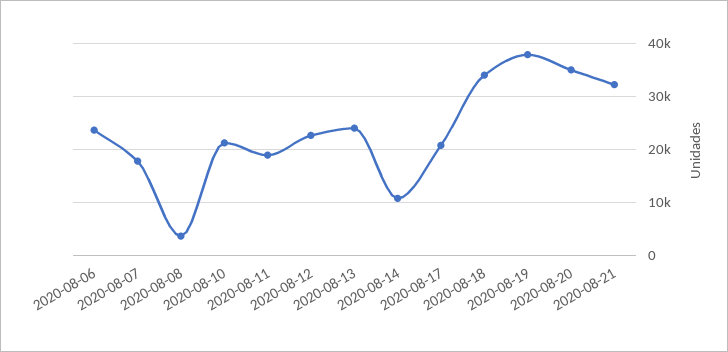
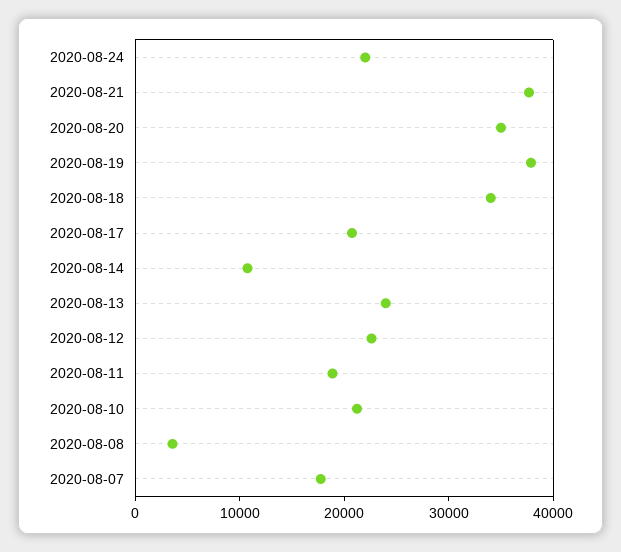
2020-08-06: 24000 -> none
2020-08-21: 32000 -> 38000
2020-08-24: none -> 22000

